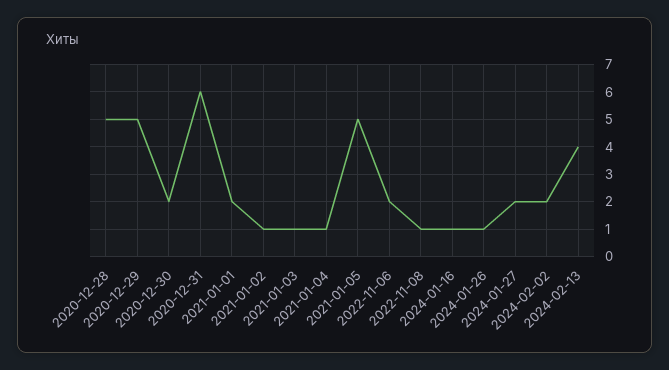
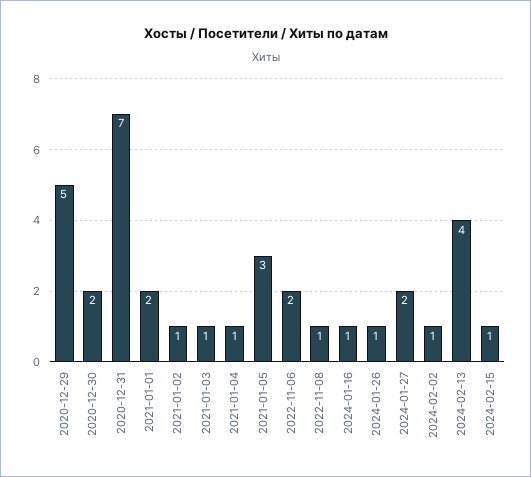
2020-12-28: 5 -> none
2020-12-31: 6 -> 7
2021-01-05: 5 -> 3
2024-02-02: 2 -> 1
2024-02-15: none -> 1

